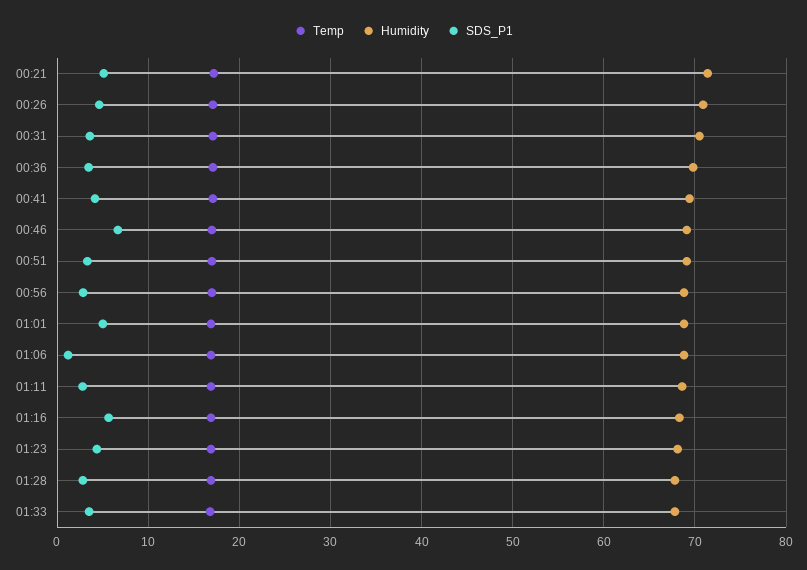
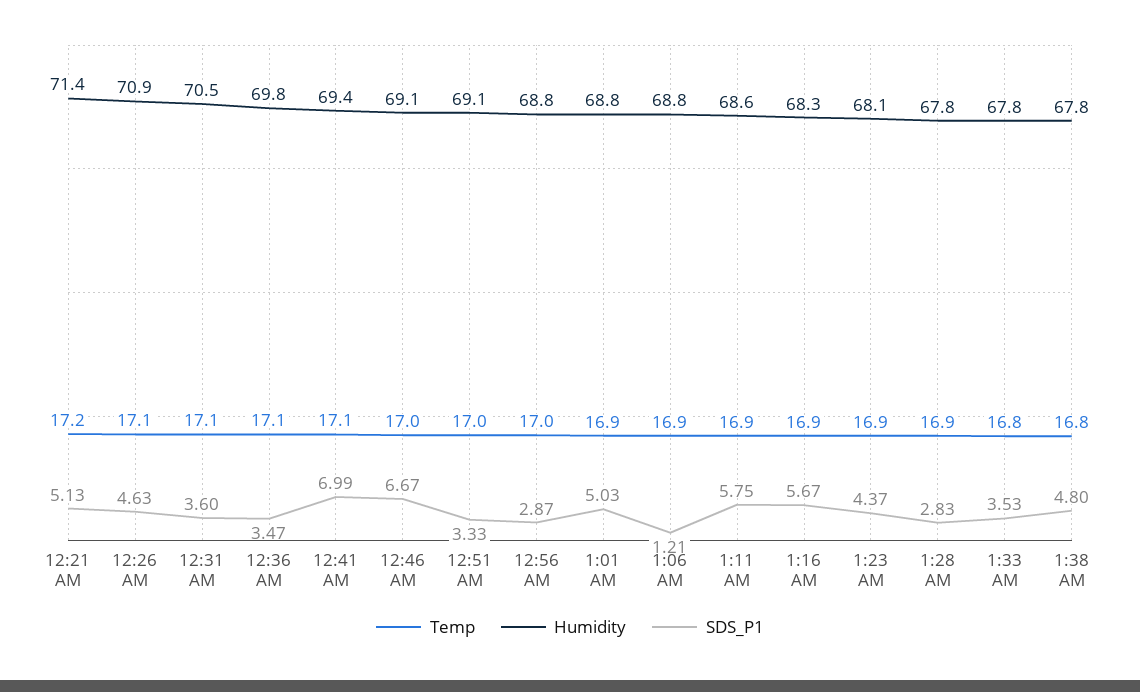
SDS_P1, 00:41: 4 -> 6.99
SDS_P1, 01:11: 3 -> 5.75
Temp, 1:38 AM: none -> 16.8
Humidity, 1:38 AM: none -> 67.8
SDS_P1, 1:38 AM: none -> 4.8

